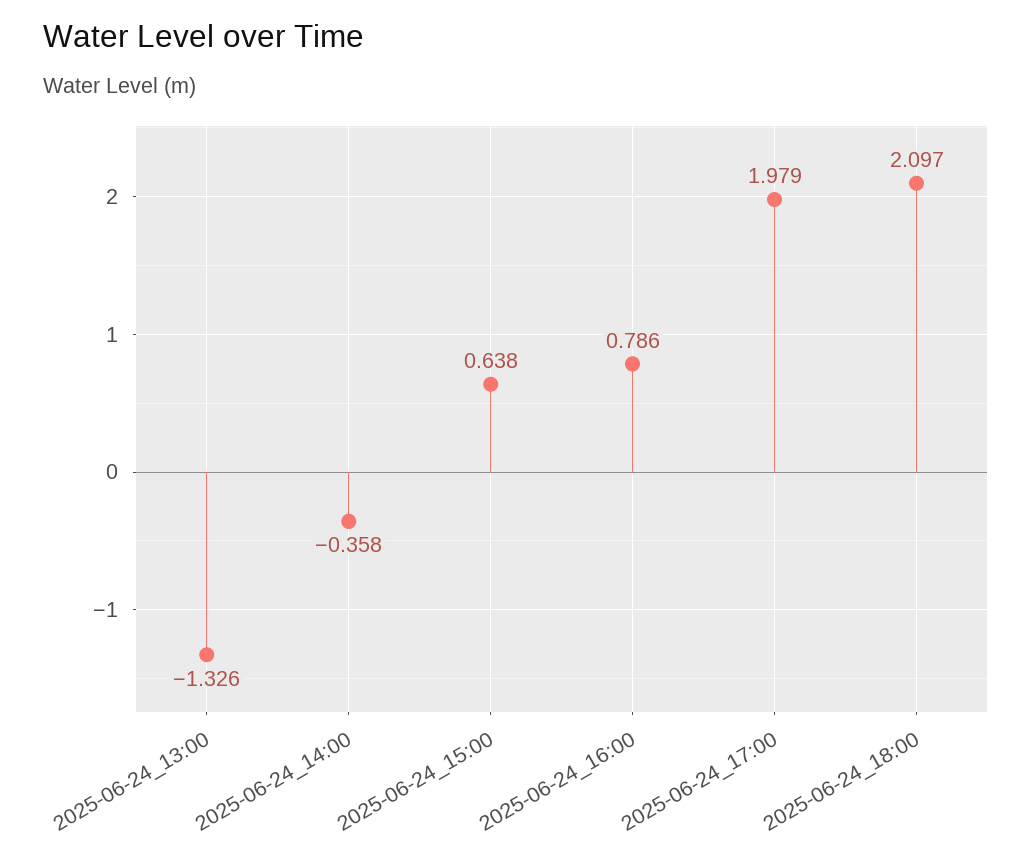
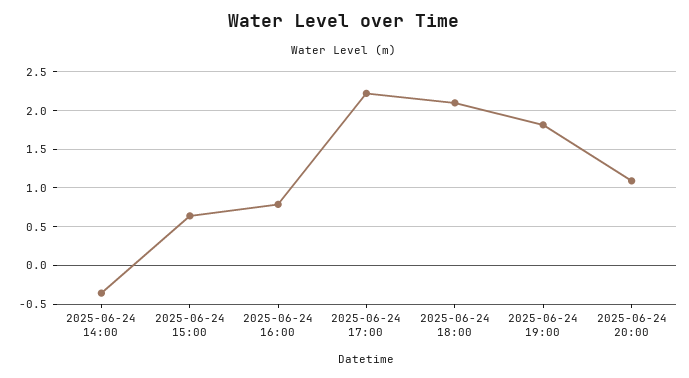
2025-06-24_13:00: -1.326 -> none
2025-06-24_17:00: 1.979 -> 2.2
2025-06-24 19:00: none -> 1.8
2025-06-24 20:00: none -> 1.1

